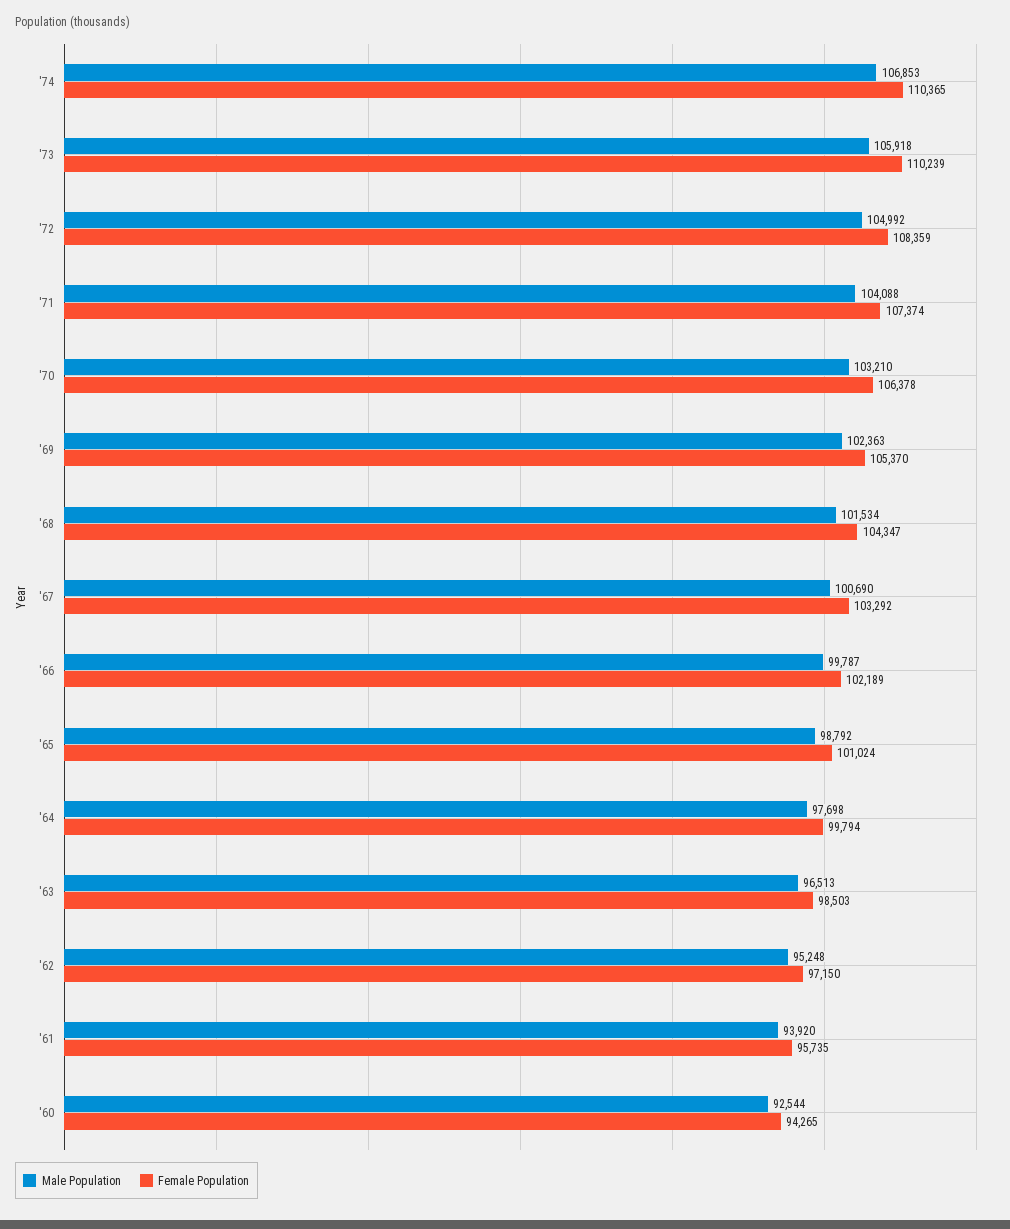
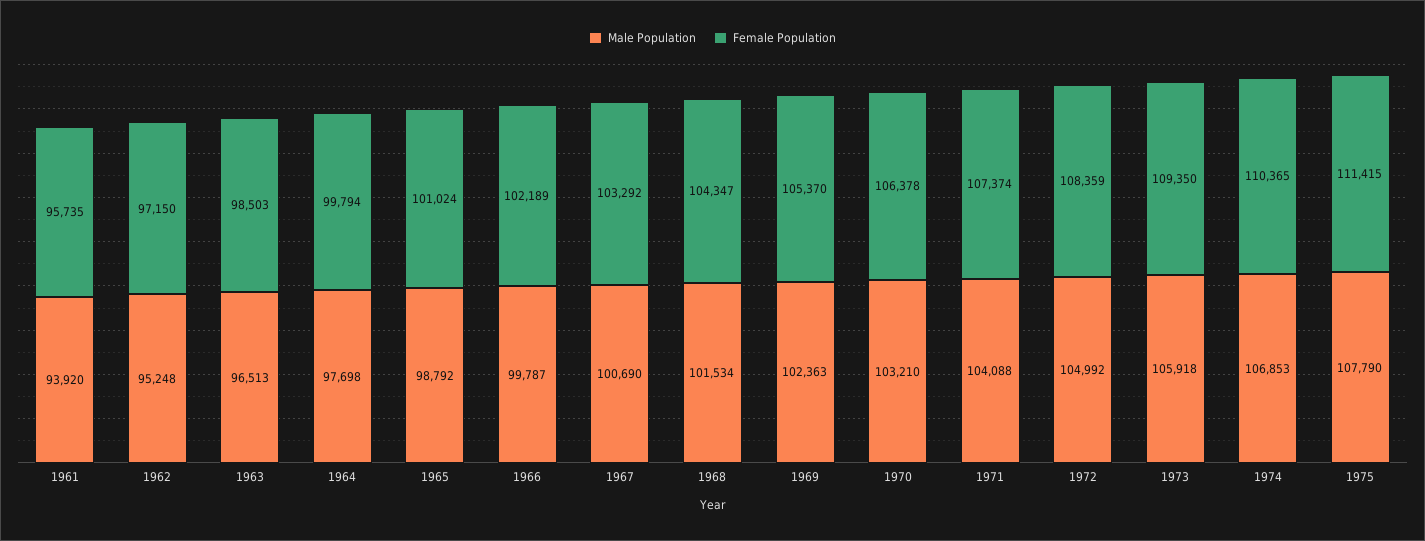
Female Population, '73: 110239 -> 109350
Male Population, '60: 92544 -> none
Female Population, '60: 94265 -> none
Male Population, 1975: none -> 107790
Female Population, 1975: none -> 111415

